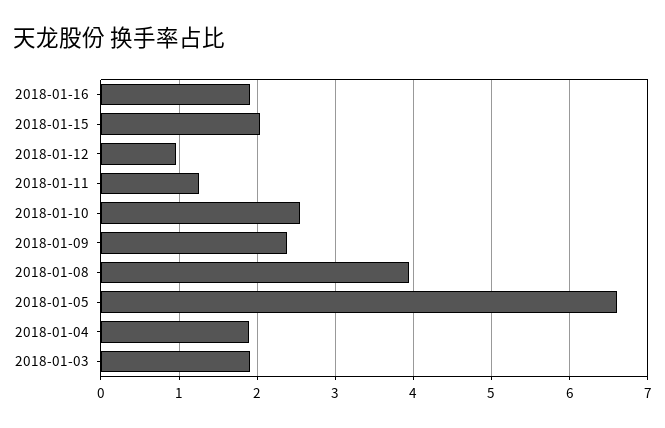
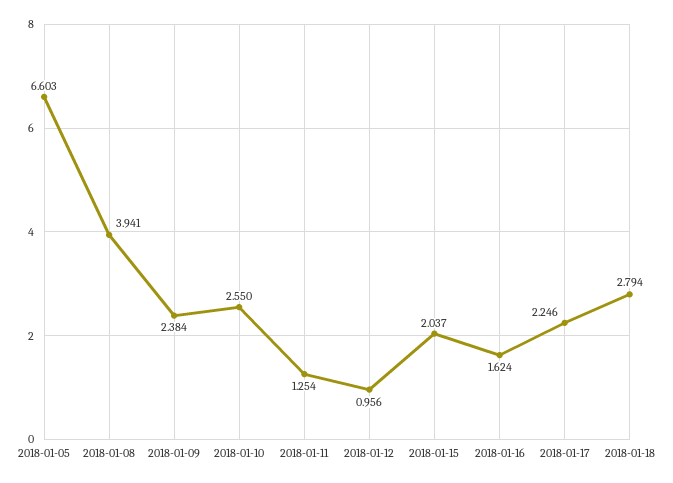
2018-01-16: 1.9 -> 1.624
2018-01-04: 1.9 -> none
2018-01-03: 1.9 -> none
2018-01-17: none -> 2.246
2018-01-18: none -> 2.794

